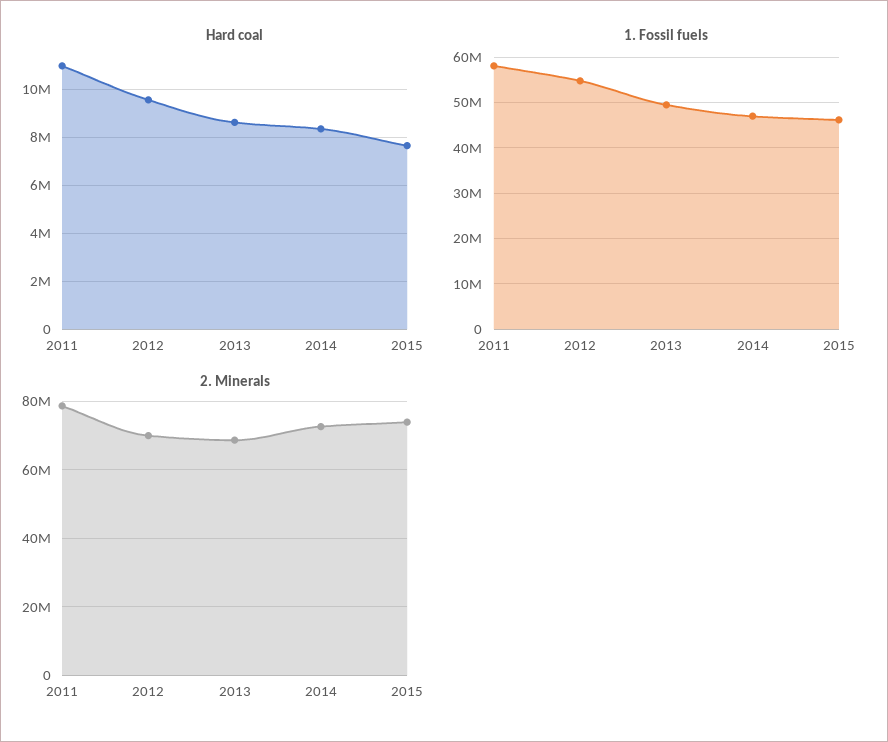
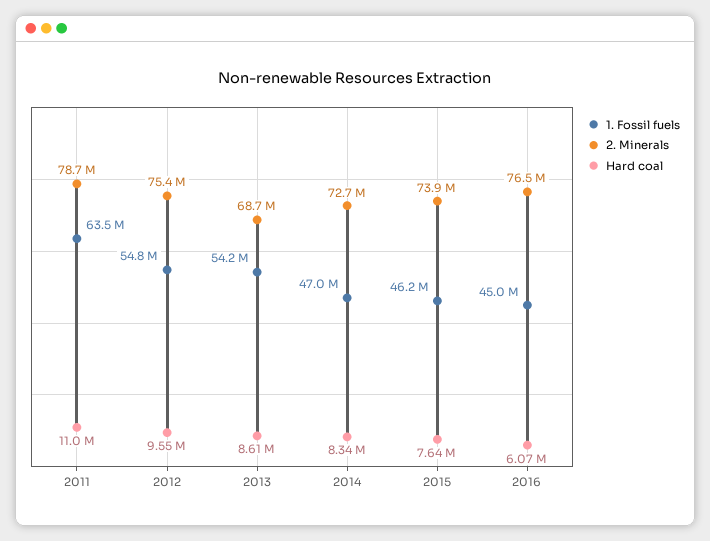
1. Fossil fuels, 2011: 58000000 -> 63500000
1. Fossil fuels, 2013: 50000000 -> 54200000
2. Minerals, 2012: 70000000 -> 75400000
1. Fossil fuels, 2016: none -> 45000000
2. Minerals, 2016: none -> 76500000
Hard coal, 2016: none -> 6070000

